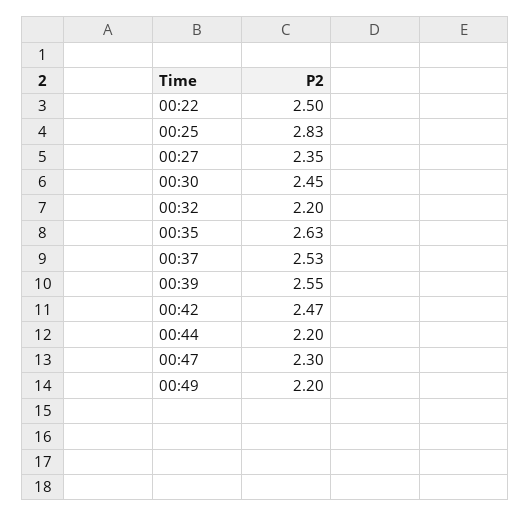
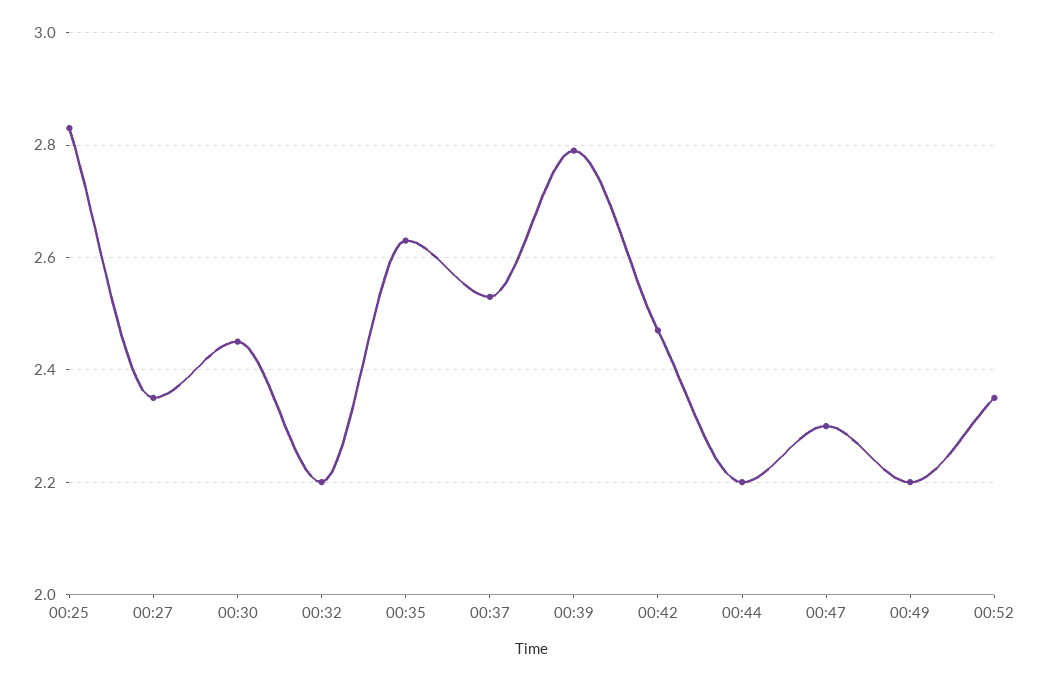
00:22: 2.5 -> none
00:39: 2.55 -> 2.8
00:52: none -> 2.35

